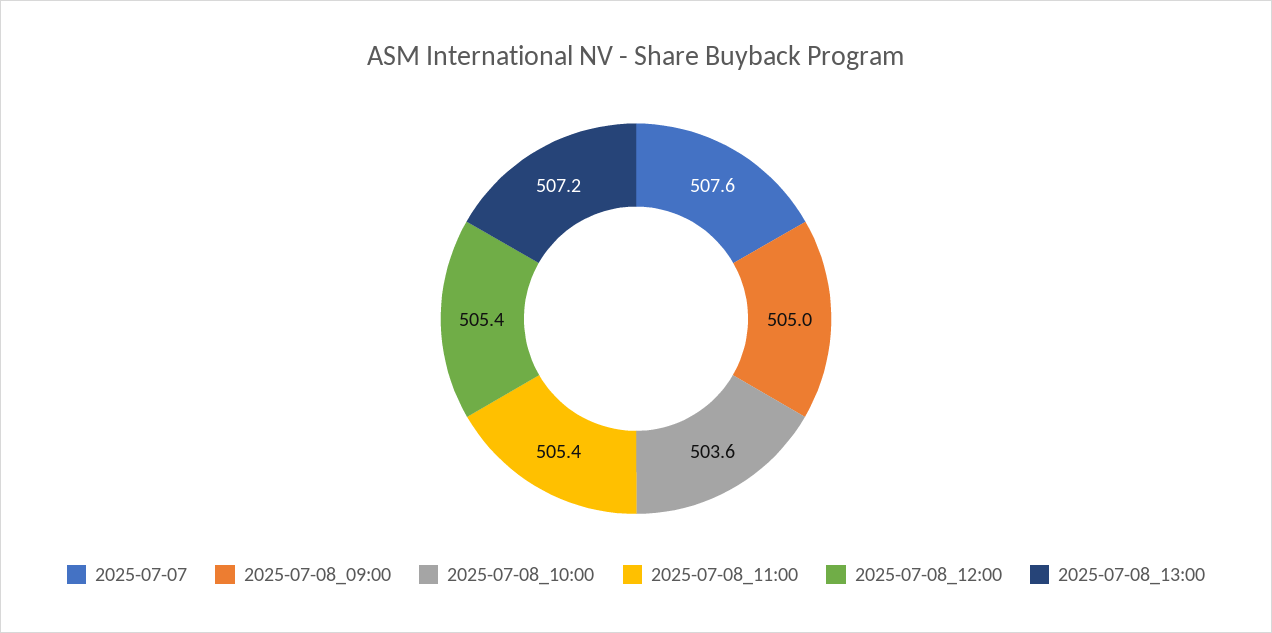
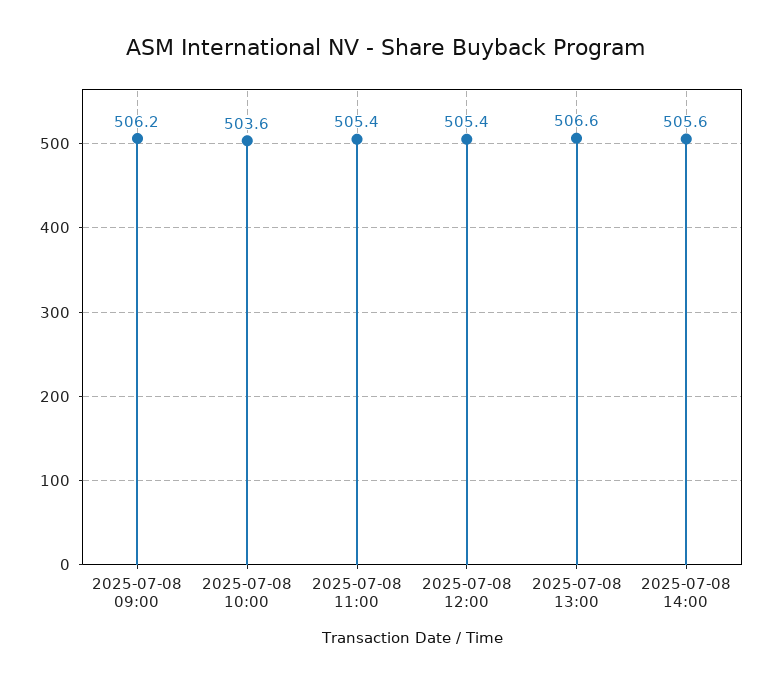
2025-07-07: 507.6 -> none
2025-07-08_09:00: 505 -> 506.2
2025-07-08_13:00: 507.2 -> 506.6
2025-07-08 14:00: none -> 505.6

